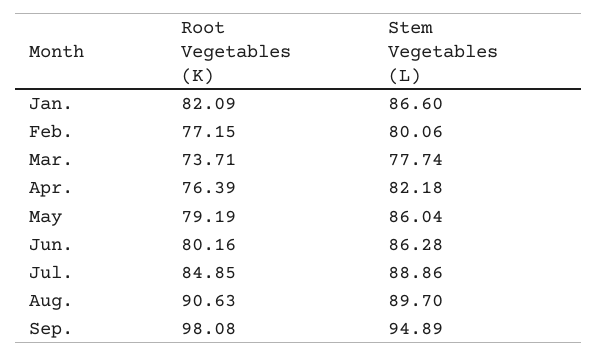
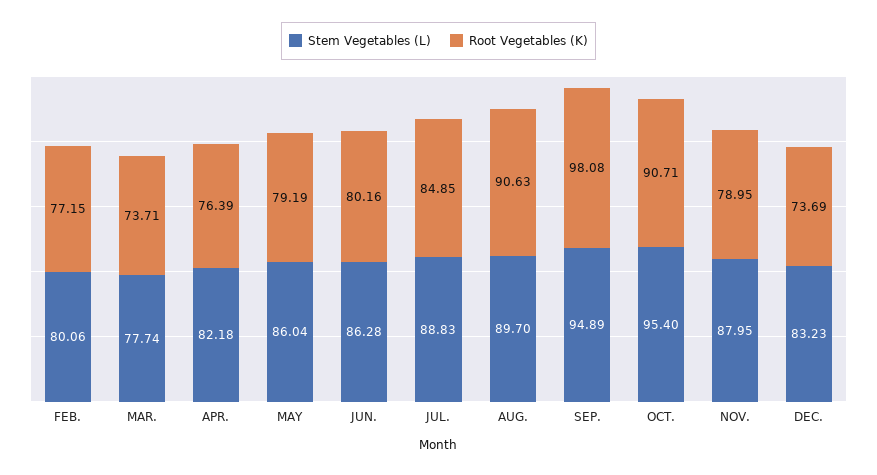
Root Vegetables (K), Jan.: 82.09 -> none
Stem Vegetables (L), Jan.: 86.6 -> none
Stem Vegetables (L), Jul.: 88.86 -> 88.83
Stem Vegetables (L), OCT.: none -> 95.4
Root Vegetables (K), OCT.: none -> 90.71
Stem Vegetables (L), NOV.: none -> 87.95
Root Vegetables (K), NOV.: none -> 78.95
Stem Vegetables (L), DEC.: none -> 83.23
Root Vegetables (K), DEC.: none -> 73.69

